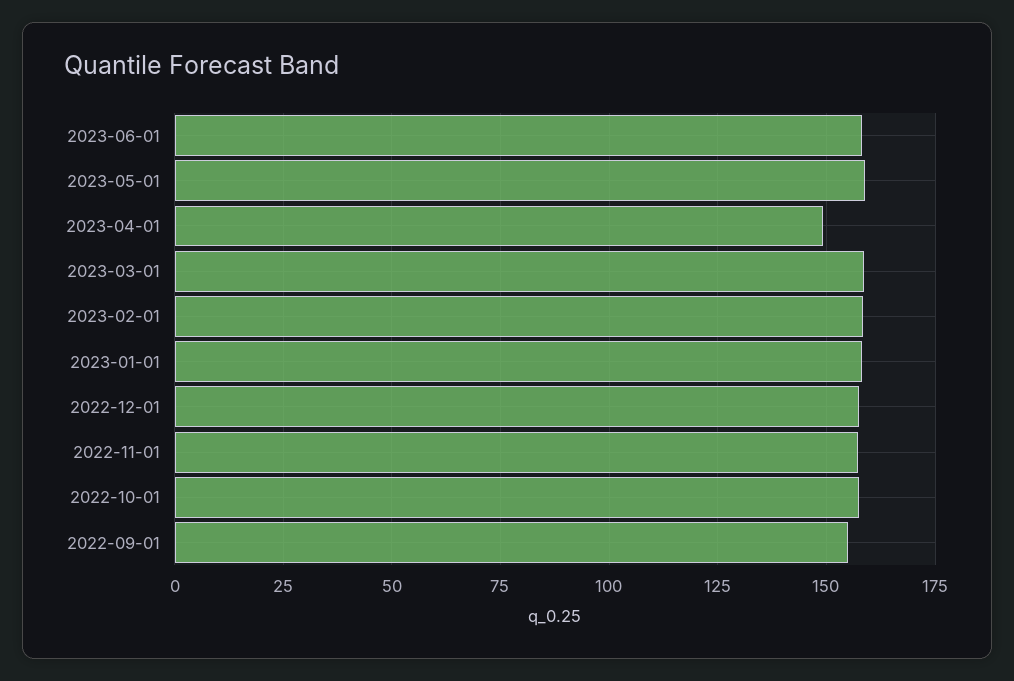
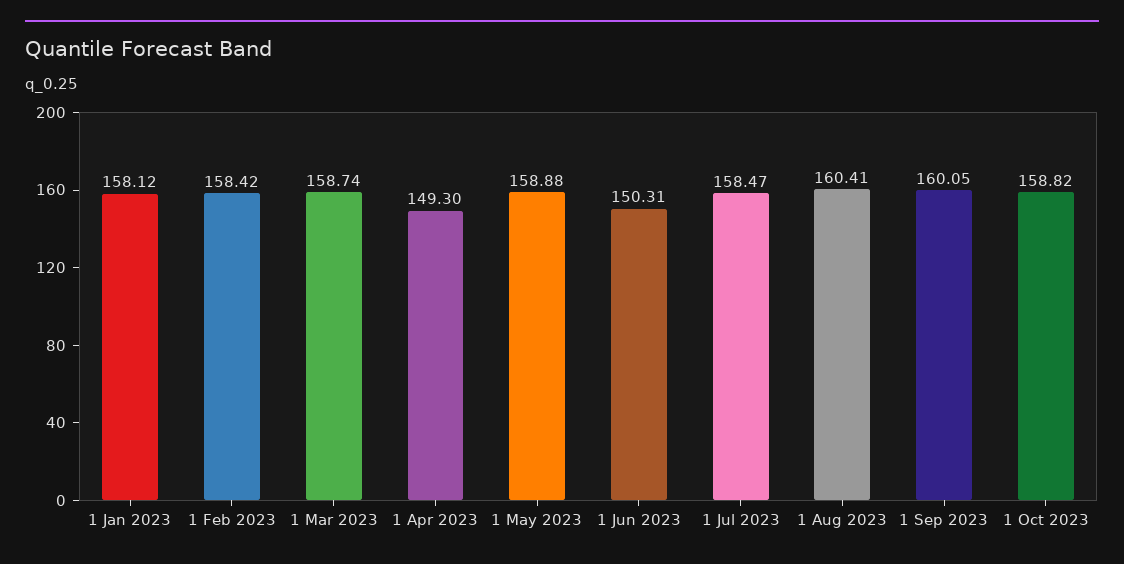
2023-06-01: 157.5 -> 150.31
2022-12-01: 157.5 -> none
2022-11-01: 157.5 -> none
2022-10-01: 157.5 -> none
2022-09-01: 155 -> none
1 Jul 2023: none -> 158.47
1 Aug 2023: none -> 160.41
1 Sep 2023: none -> 160.05
1 Oct 2023: none -> 158.82

